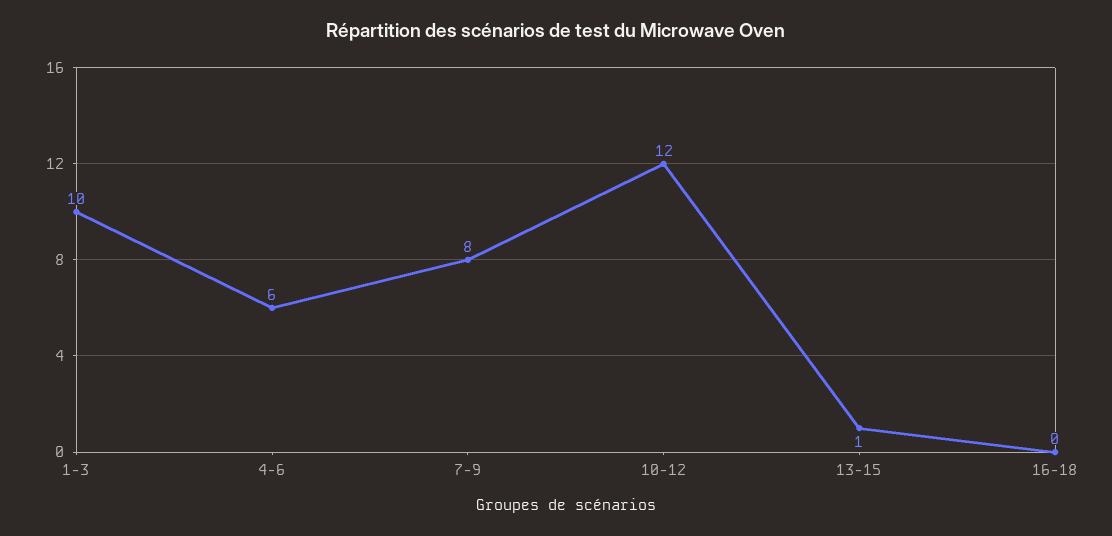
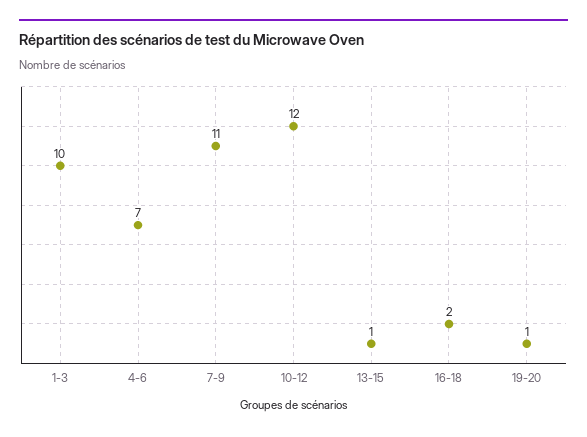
4-6: 6 -> 7
7-9: 8 -> 11
16-18: 0 -> 2
19-20: none -> 1

